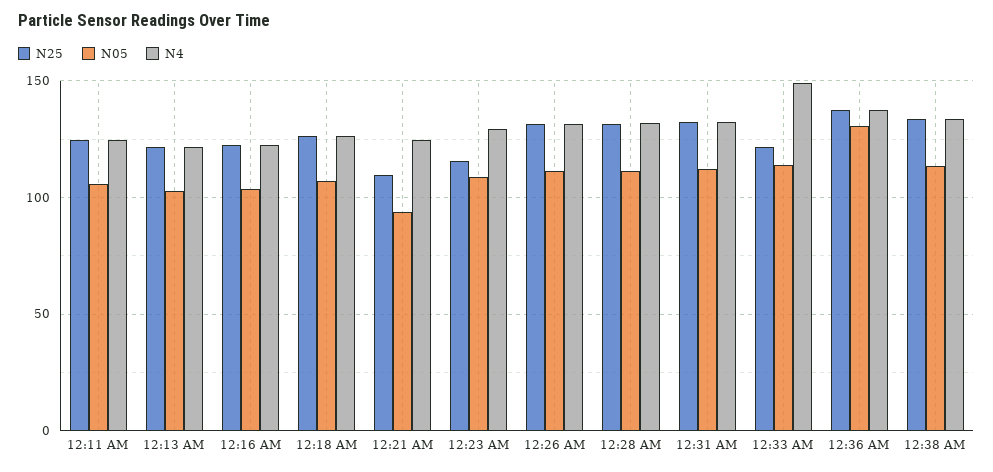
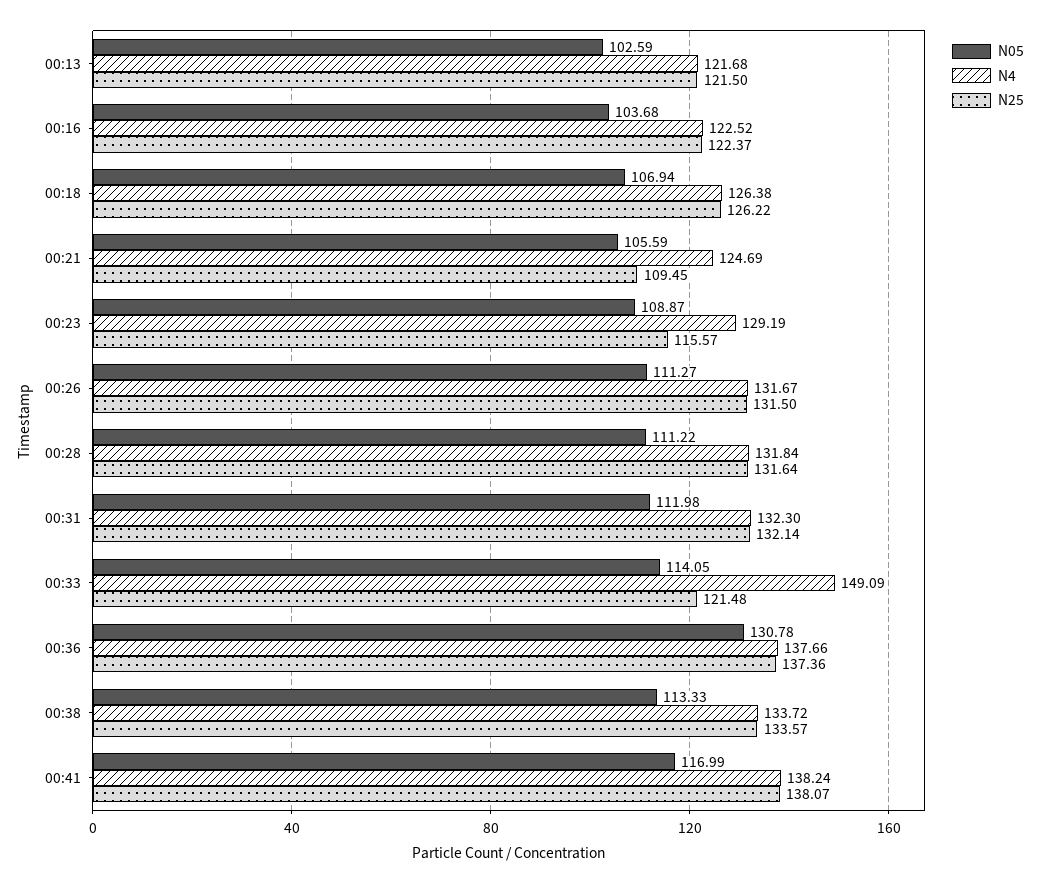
N25, 12:11 AM: 125 -> none
N05, 12:11 AM: 105 -> none
N4, 12:11 AM: 125 -> none
N05, 12:21 AM: 95 -> 105.59
N05, 00:41: none -> 116.99
N4, 00:41: none -> 138.24
N25, 00:41: none -> 138.07

